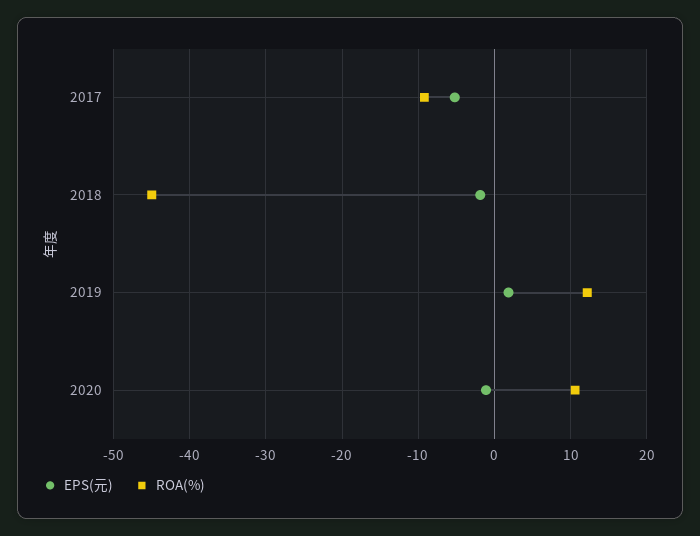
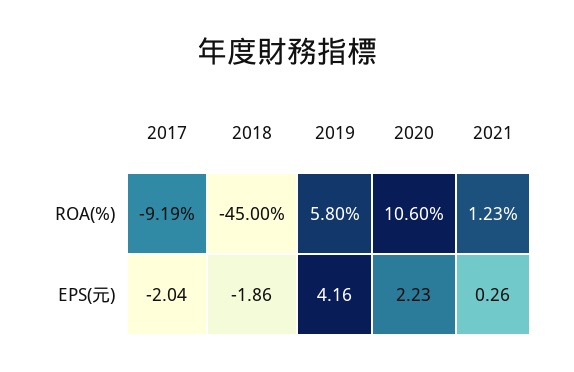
EPS(元), 2017: -5 -> -2.04
EPS(元), 2019: 2 -> 4.16
ROA(%), 2019: 12 -> 5.8
EPS(元), 2020: -1 -> 2.23
ROA(%), 2021: none -> 1.23
EPS(元), 2021: none -> 0.26

